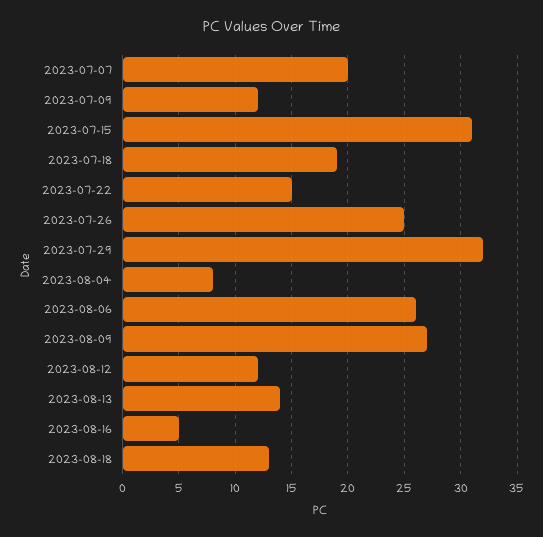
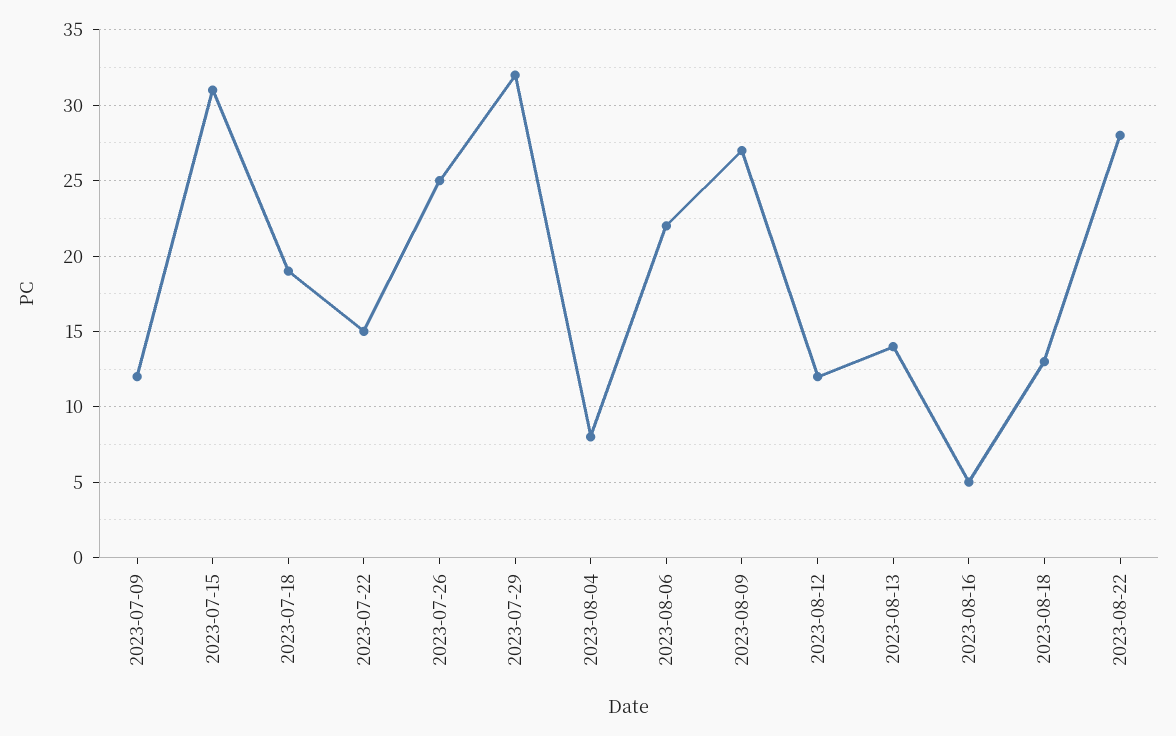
2023-07-07: 20 -> none
2023-08-06: 26 -> 22
2023-08-22: none -> 28

